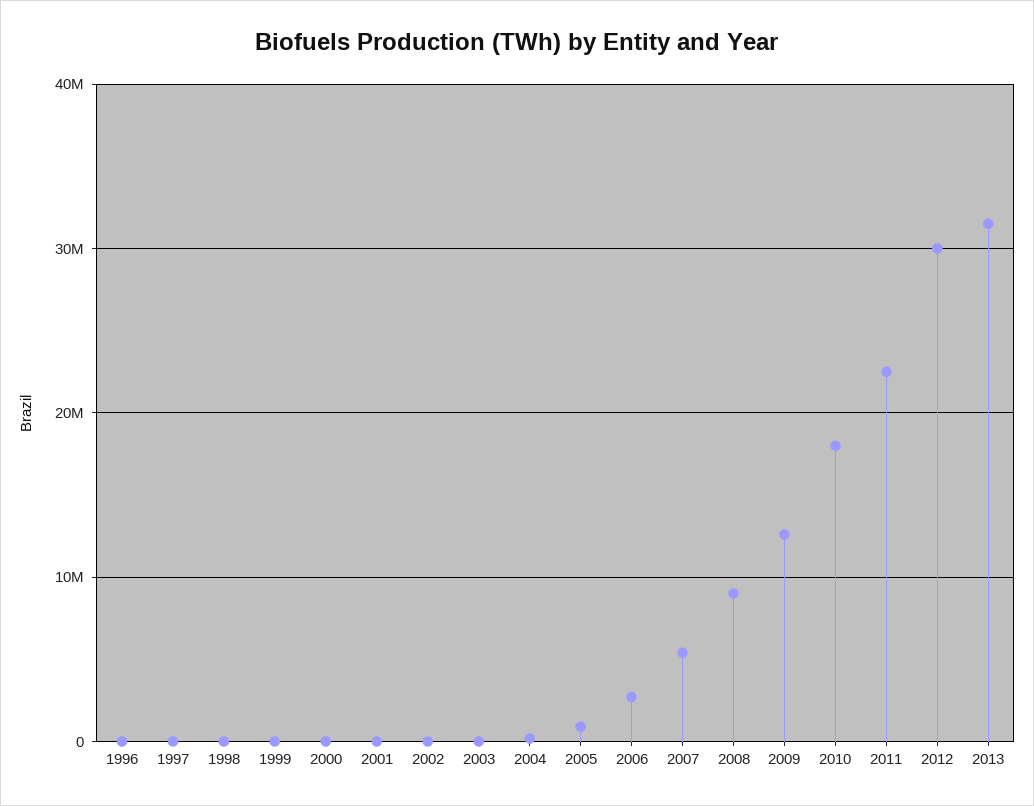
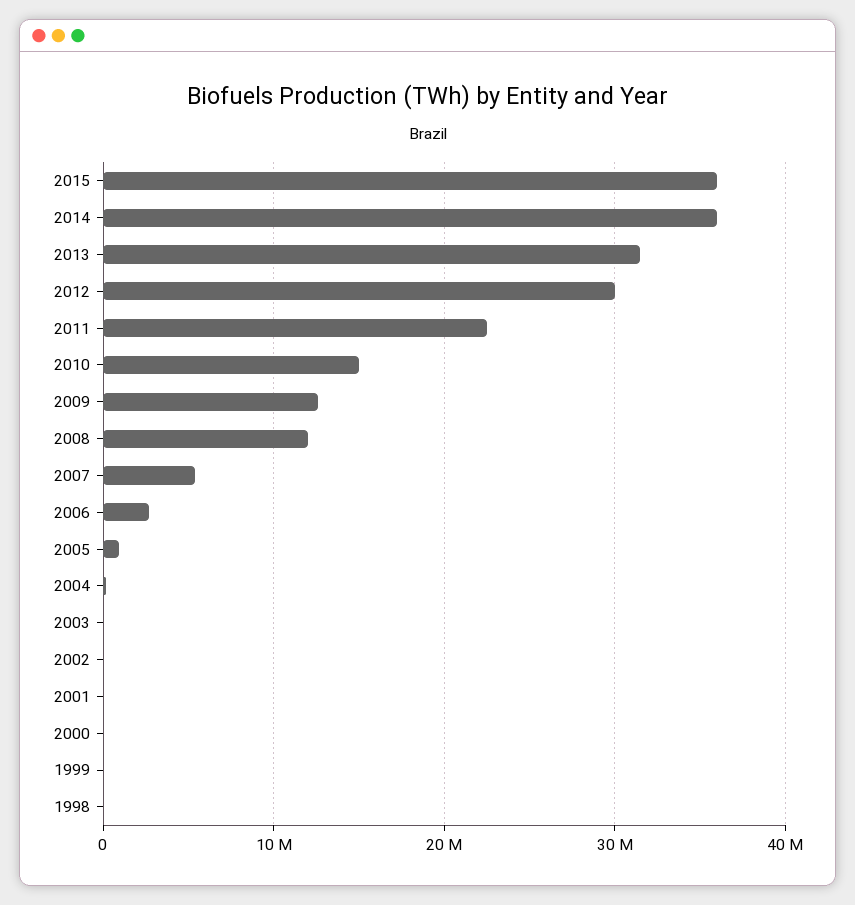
1996: 0 -> none
1997: 0 -> none
2008: 9000000 -> 12000000
2010: 18000000 -> 15000000
2015: none -> 36000000
2014: none -> 36000000

